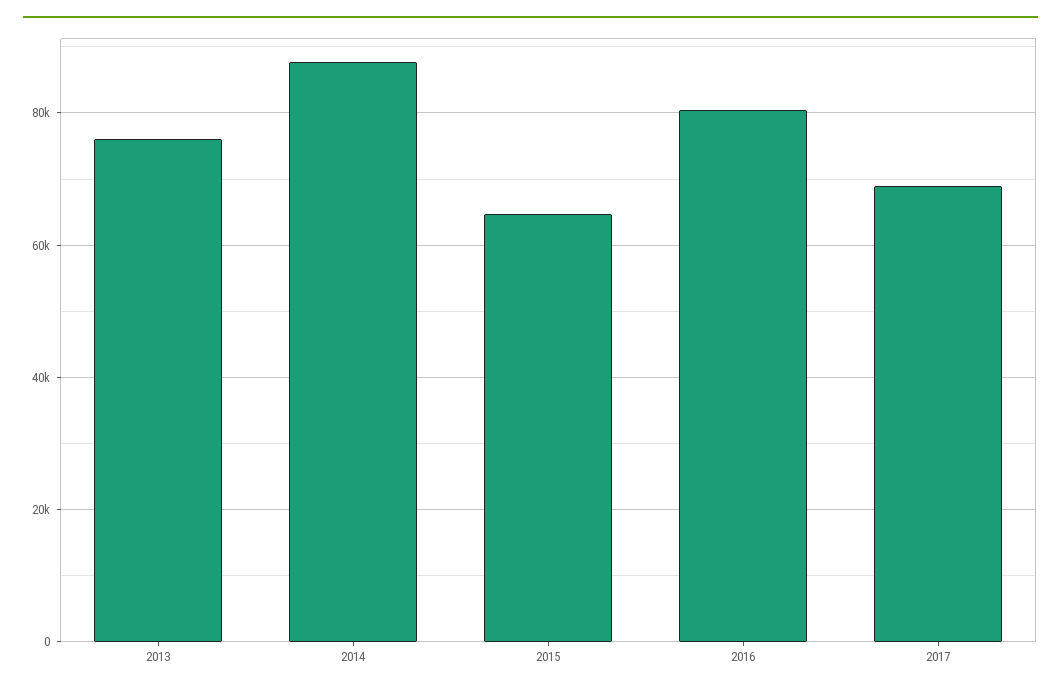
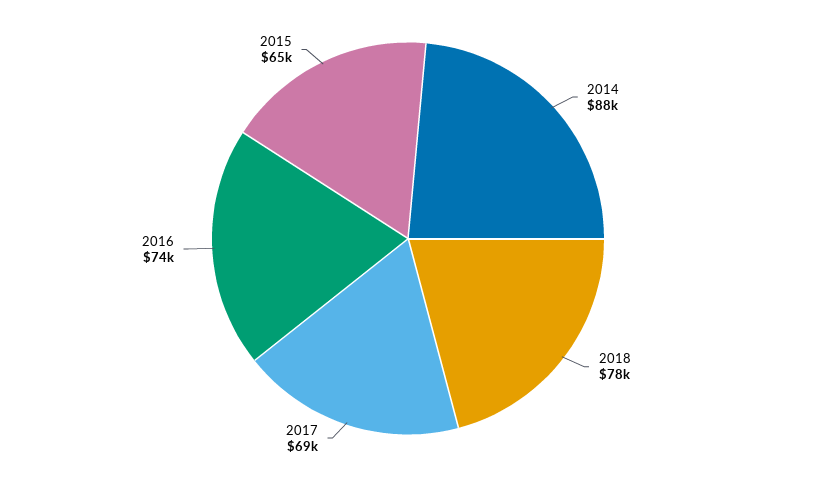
2013: 76000 -> none
2016: 80000 -> 74000
2018: none -> 78000

